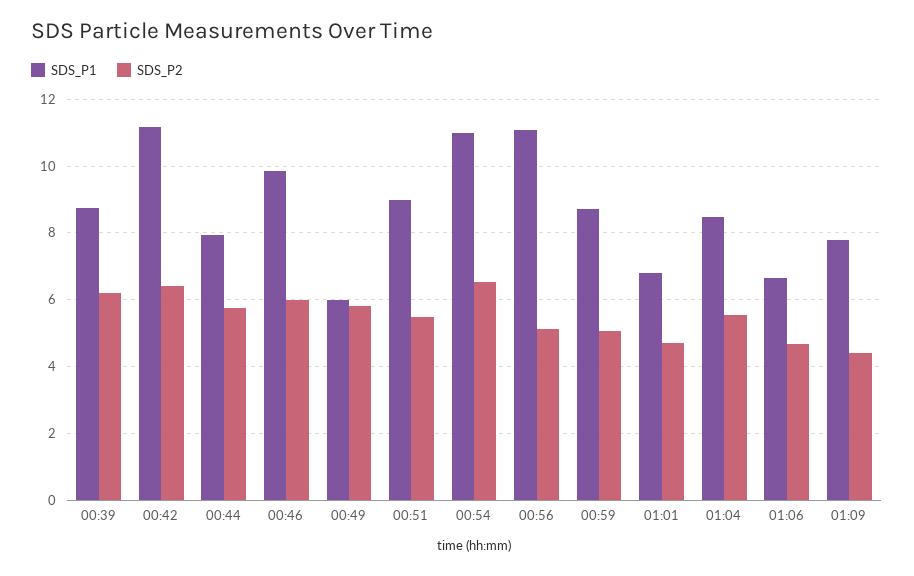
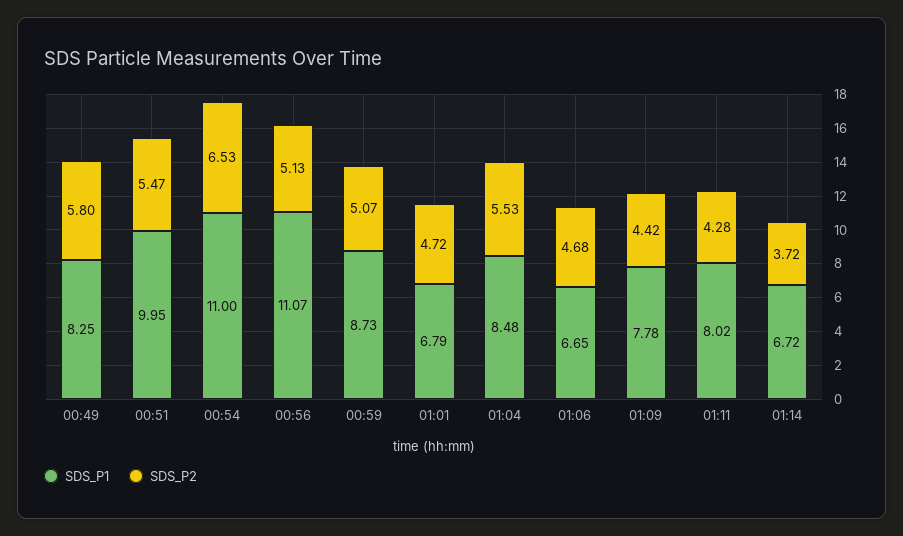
SDS_P1, 00:39: 8.8 -> none
SDS_P2, 00:39: 6.2 -> none
SDS_P1, 00:42: 11.2 -> none
SDS_P2, 00:42: 6.4 -> none
SDS_P1, 00:44: 8 -> none
SDS_P2, 00:44: 5.8 -> none
SDS_P1, 00:46: 9.8 -> none
SDS_P2, 00:46: 6 -> none
SDS_P1, 00:49: 6 -> 8.25
SDS_P1, 00:51: 9 -> 9.95
SDS_P1, 01:11: none -> 8.02
SDS_P2, 01:11: none -> 4.28
SDS_P1, 01:14: none -> 6.72
SDS_P2, 01:14: none -> 3.72

